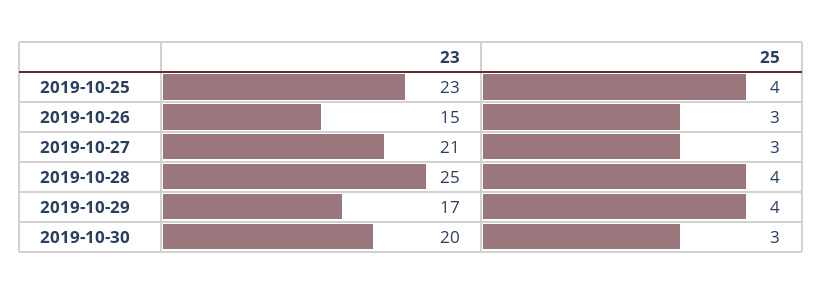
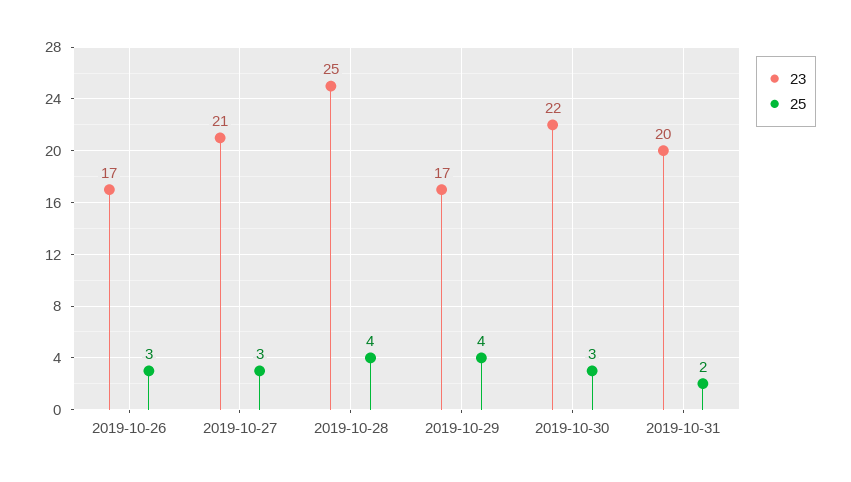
23, 2019-10-25: 23 -> none
25, 2019-10-25: 4 -> none
23, 2019-10-26: 15 -> 17
23, 2019-10-30: 20 -> 22
23, 2019-10-31: none -> 20
25, 2019-10-31: none -> 2

